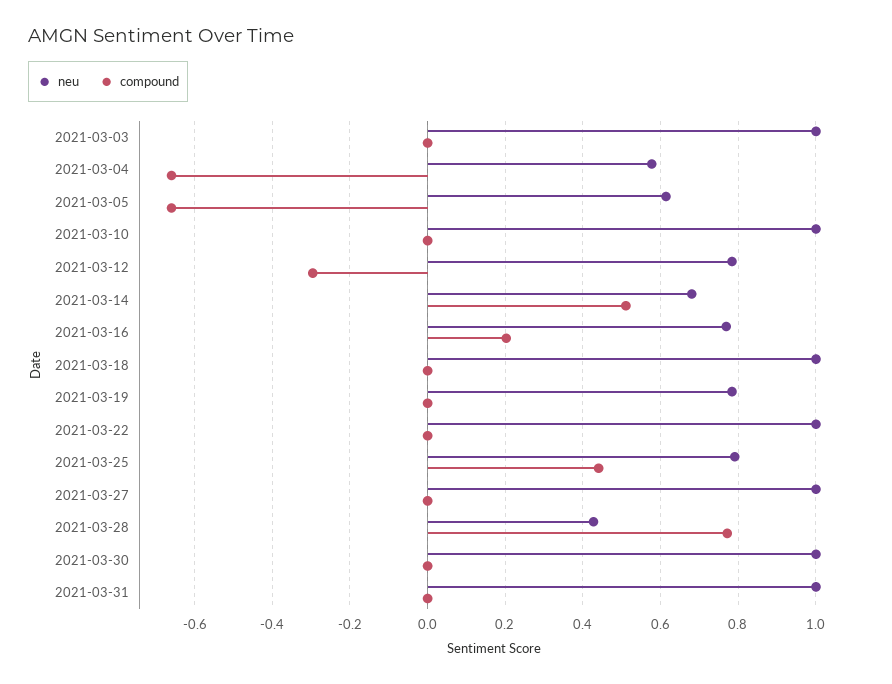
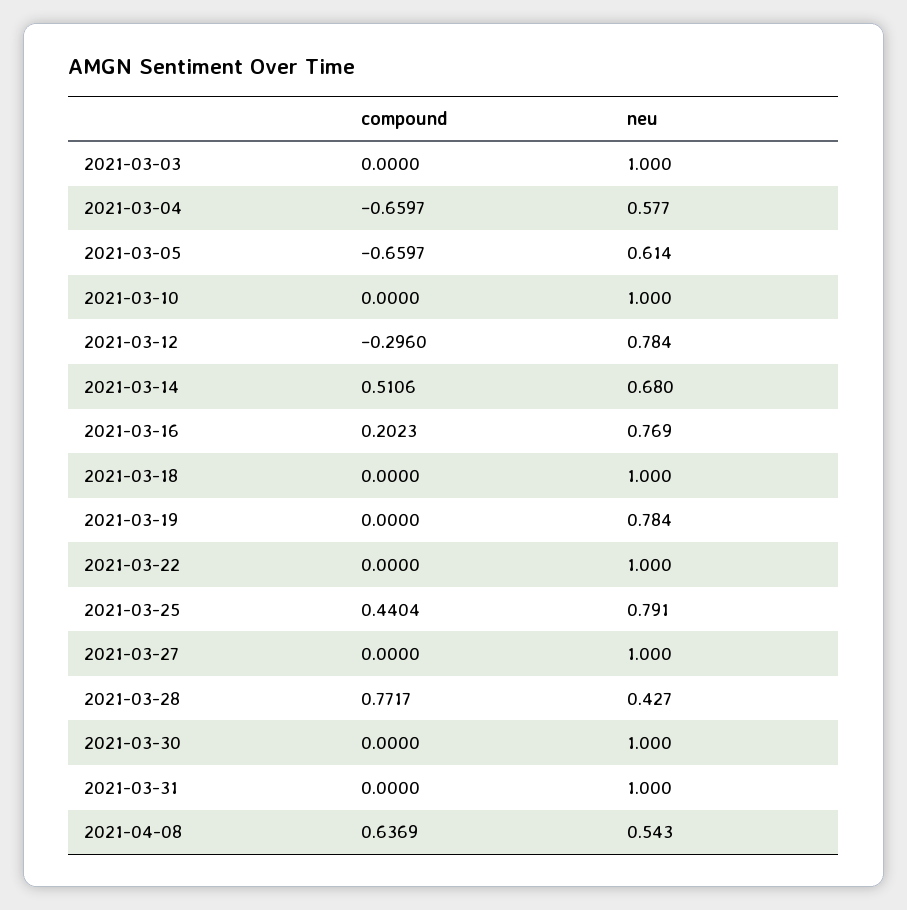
compound, 2021-04-08: none -> 0.6369
neu, 2021-04-08: none -> 0.543

